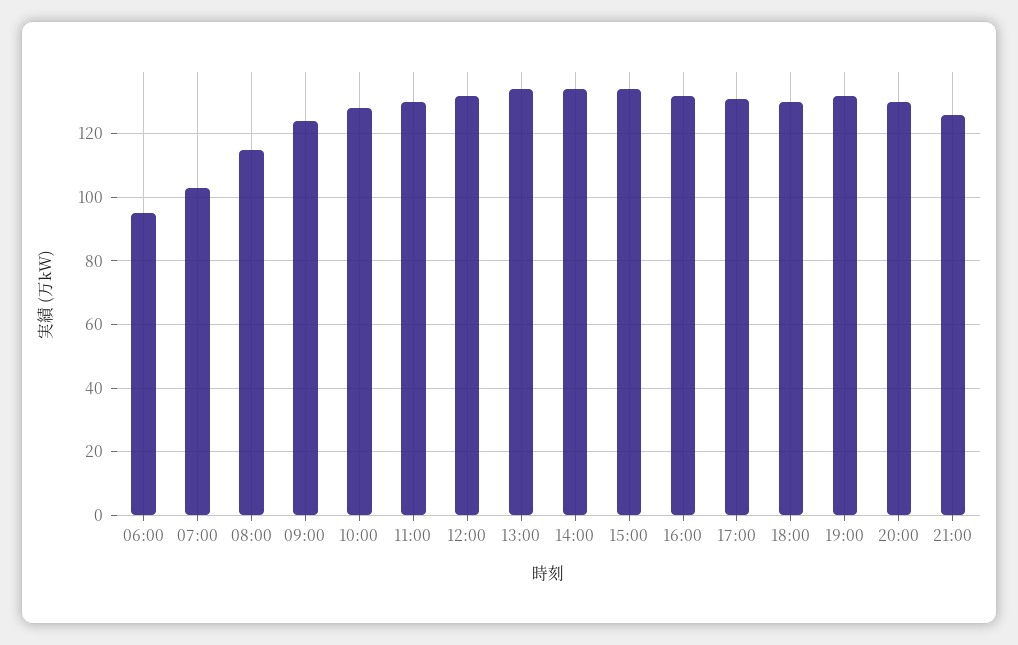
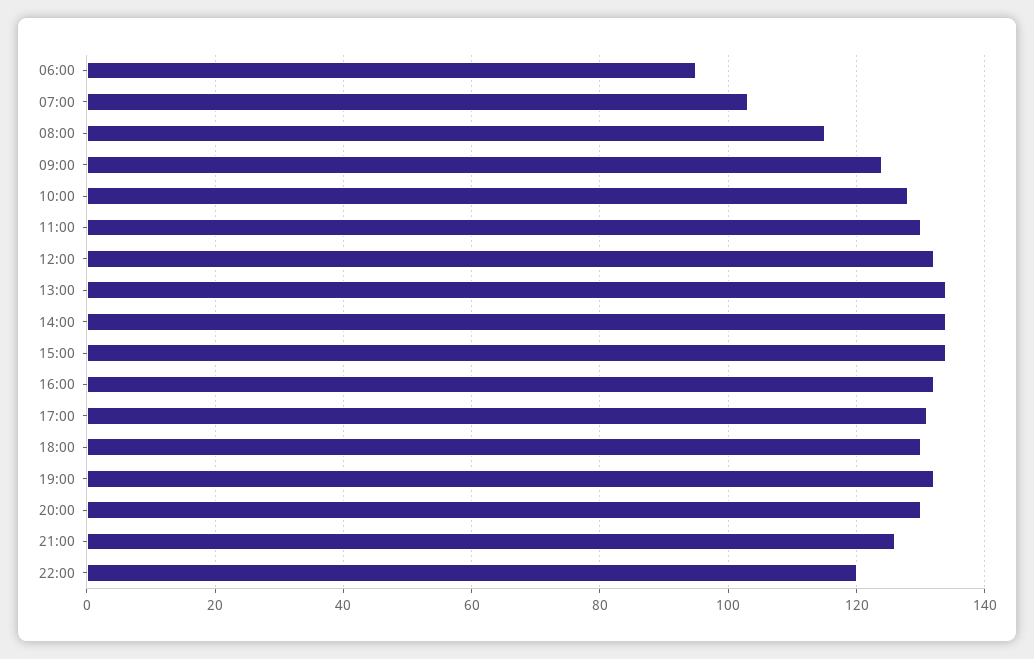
22:00: none -> 120

